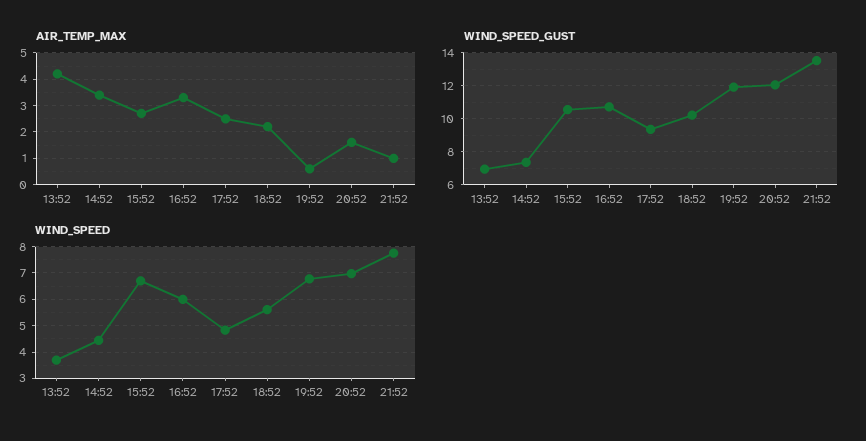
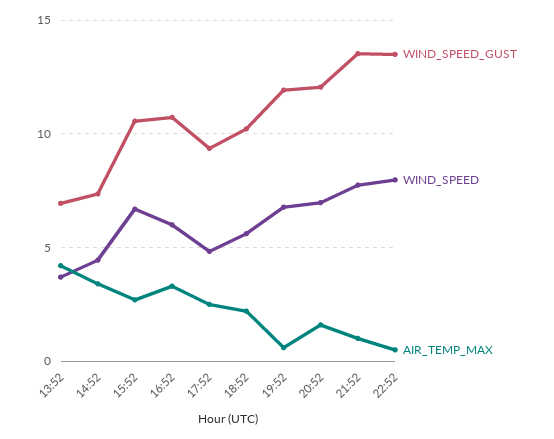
WIND_SPEED_GUST, 22:52: none -> 13.5
WIND_SPEED, 22:52: none -> 8
AIR_TEMP_MAX, 22:52: none -> 0.5

